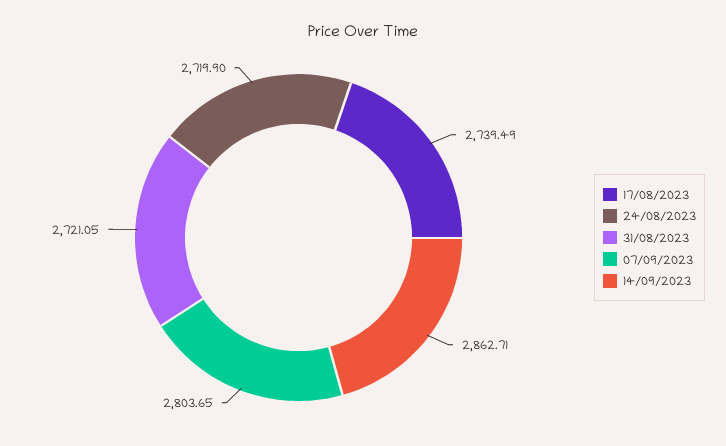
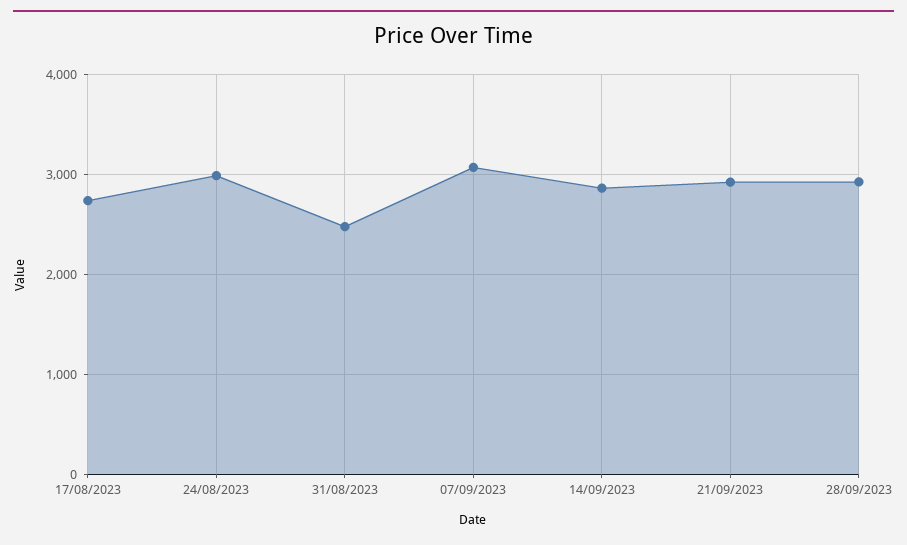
24/08/2023: 2719.9 -> 3000
31/08/2023: 2721.05 -> 2500
07/09/2023: 2803.65 -> 3100
21/09/2023: none -> 2900
28/09/2023: none -> 2900

